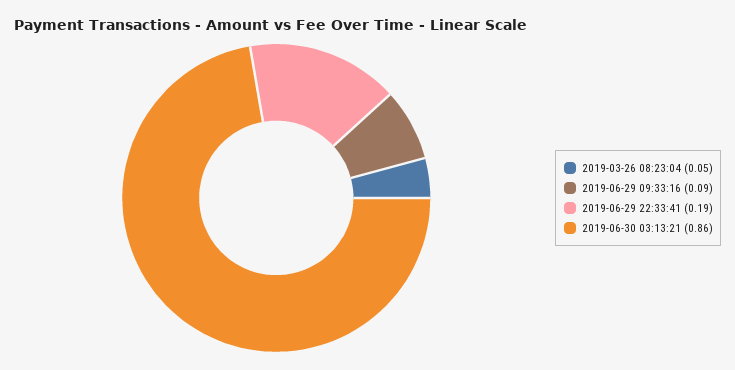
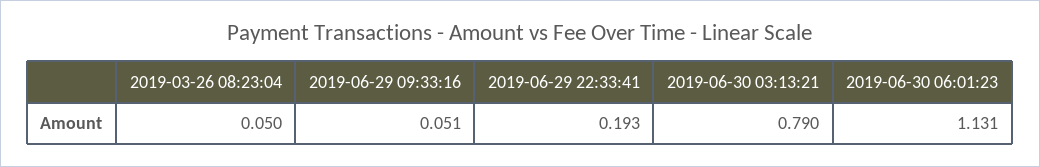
2019-06-29 09:33:16: 0.09 -> 0.051
2019-06-30 03:13:21: 0.86 -> 0.79
2019-06-30 06:01:23: none -> 1.131

